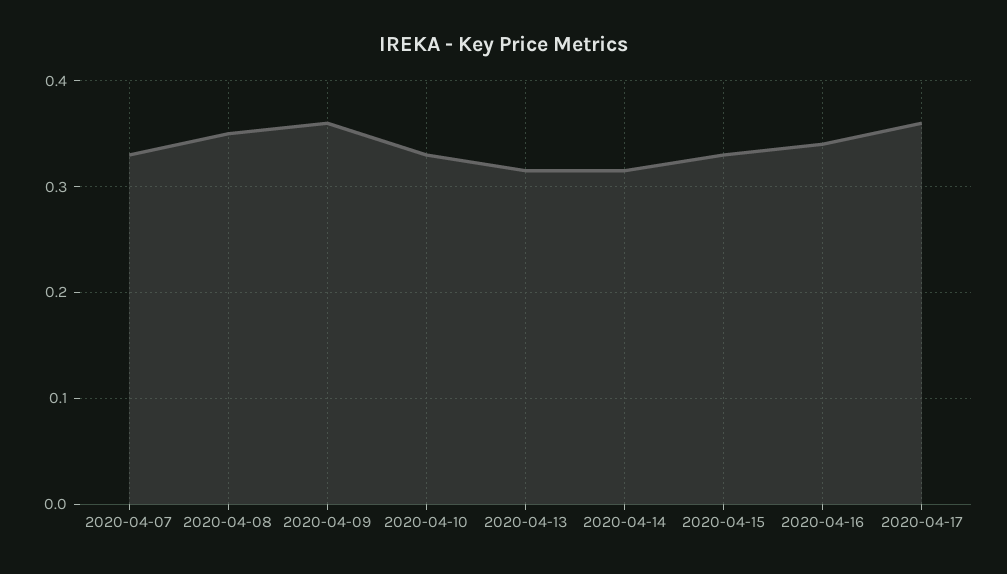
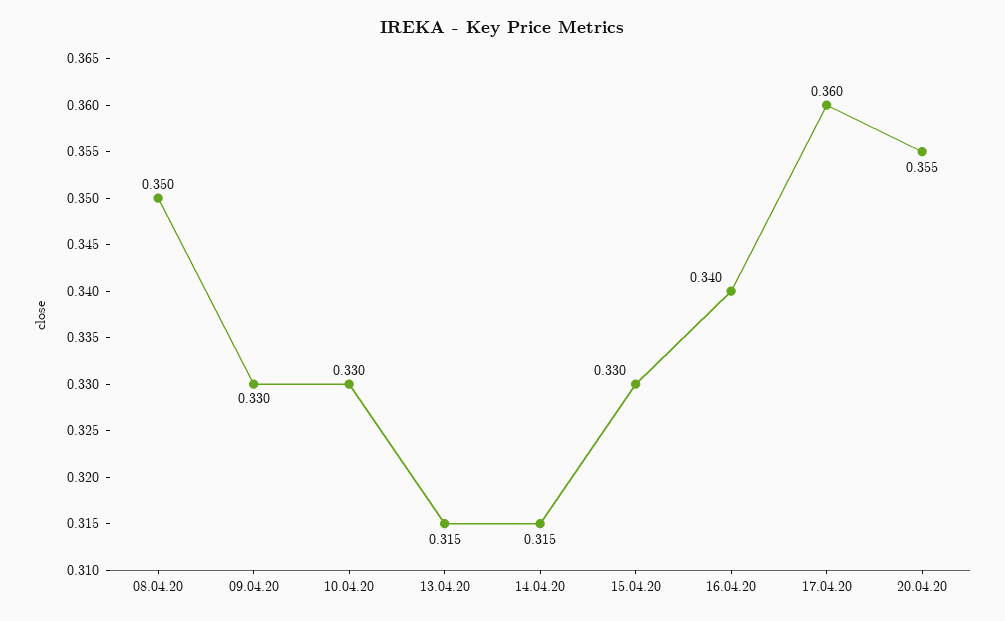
2020-04-07: 0.33 -> none
2020-04-09: 0.36 -> 0.33
20.04.20: none -> 0.355

